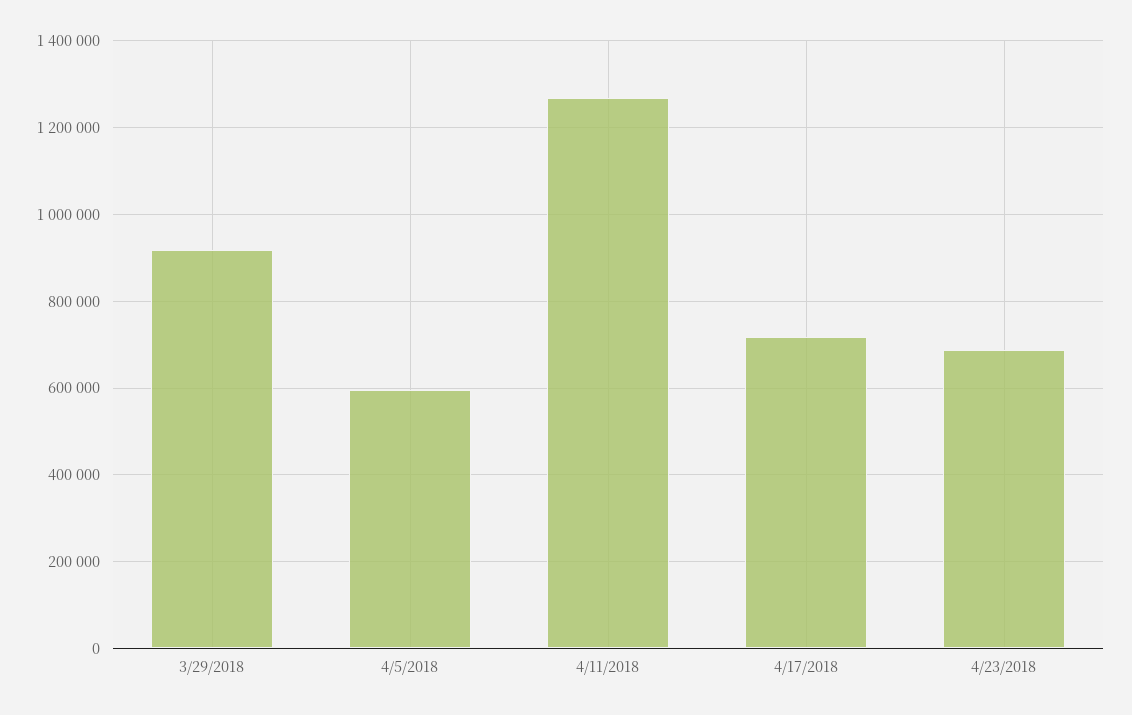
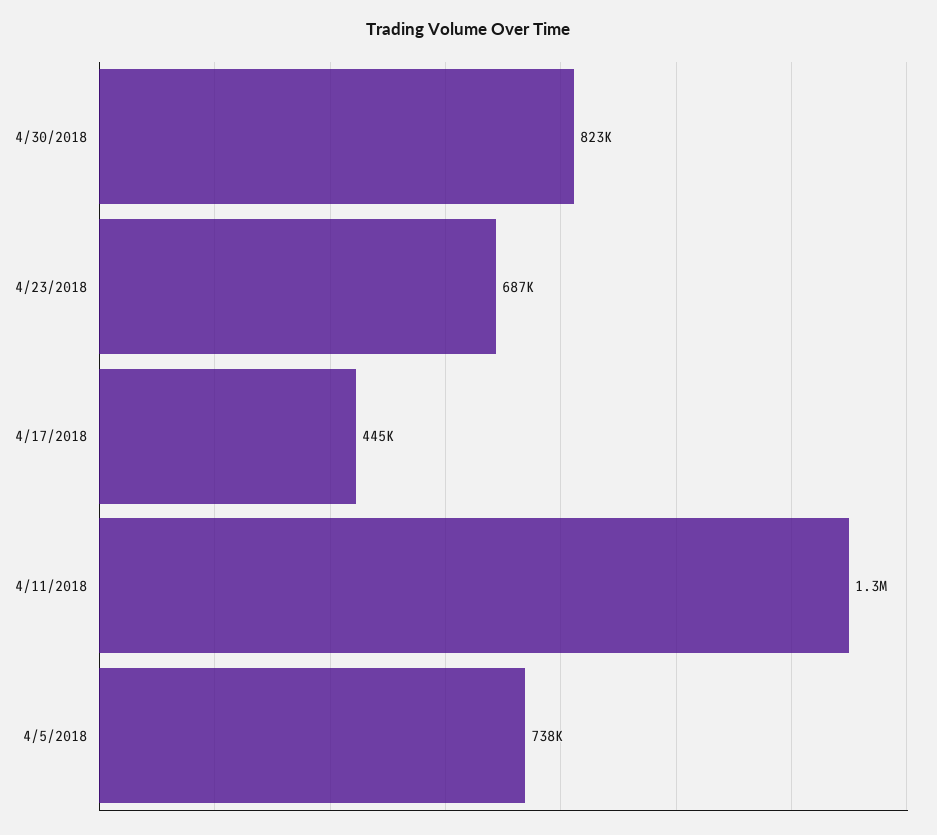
3/29/2018: 920000 -> none
4/5/2018: 600000 -> 738000
4/17/2018: 720000 -> 445000
4/30/2018: none -> 823000

